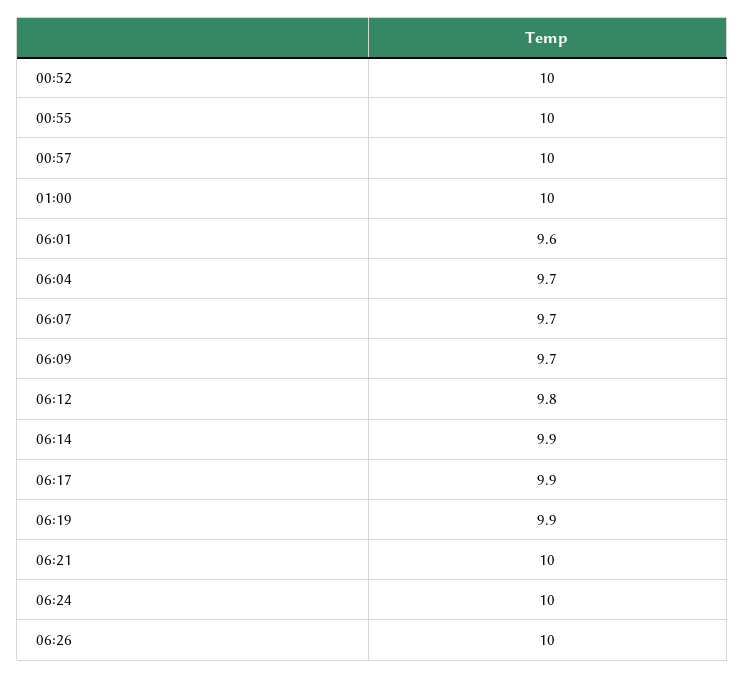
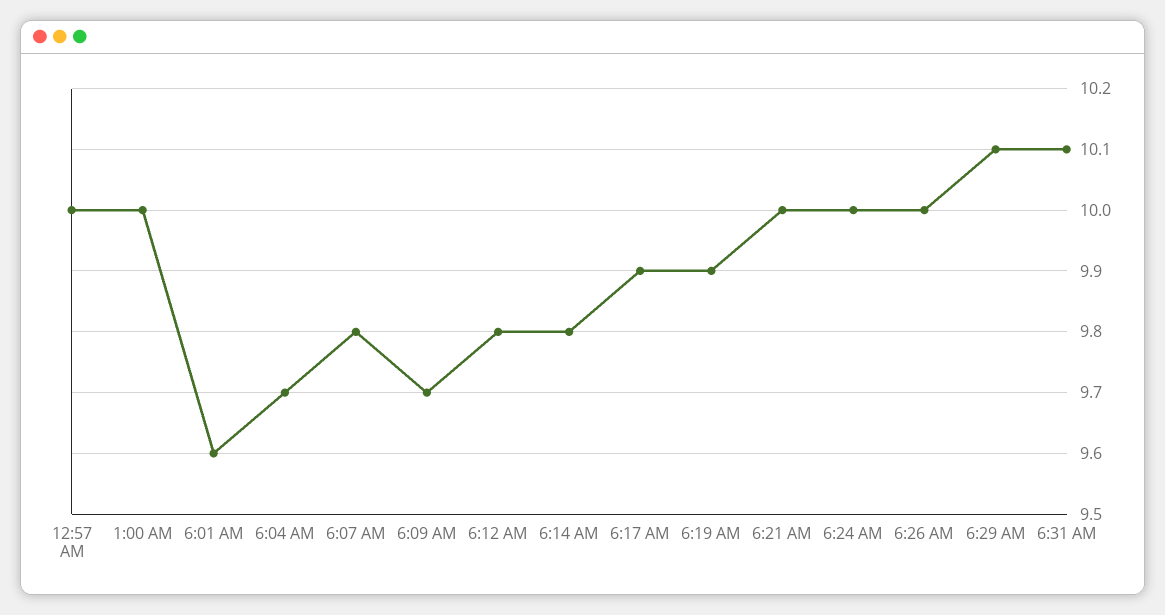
00:52: 10 -> none
00:55: 10 -> none
06:07: 9.7 -> 9.8
06:14: 9.9 -> 9.8
6:29 AM: none -> 10.1
6:31 AM: none -> 10.1

